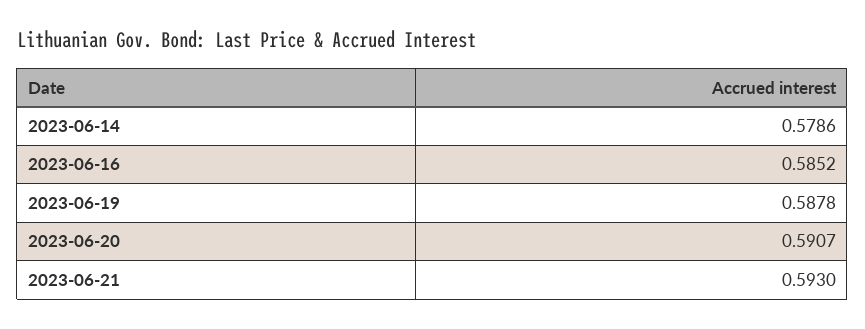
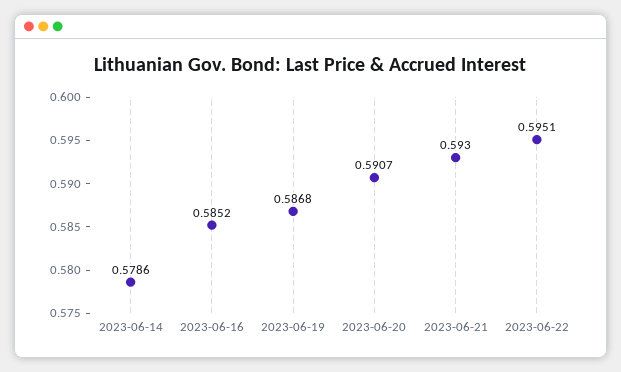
2023-06-19: 0.5878 -> 0.5868
2023-06-22: none -> 0.5951

